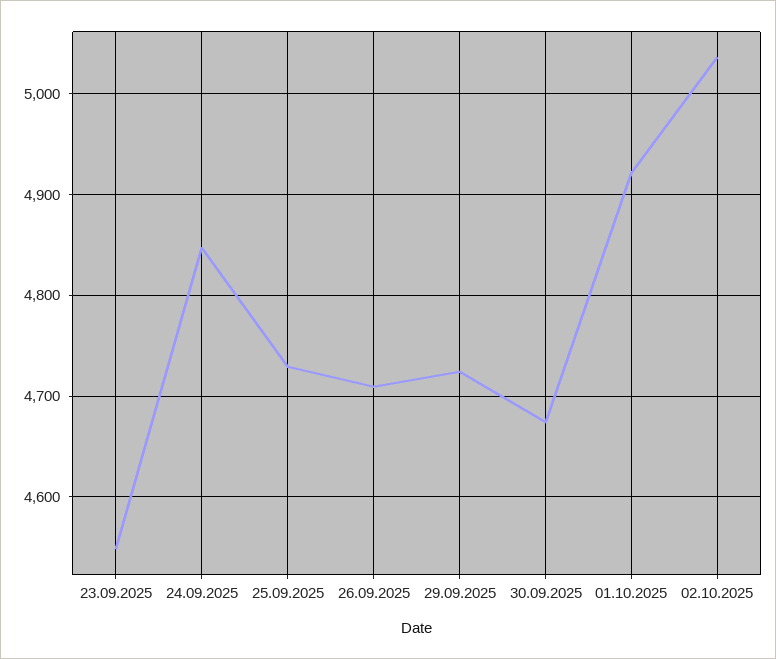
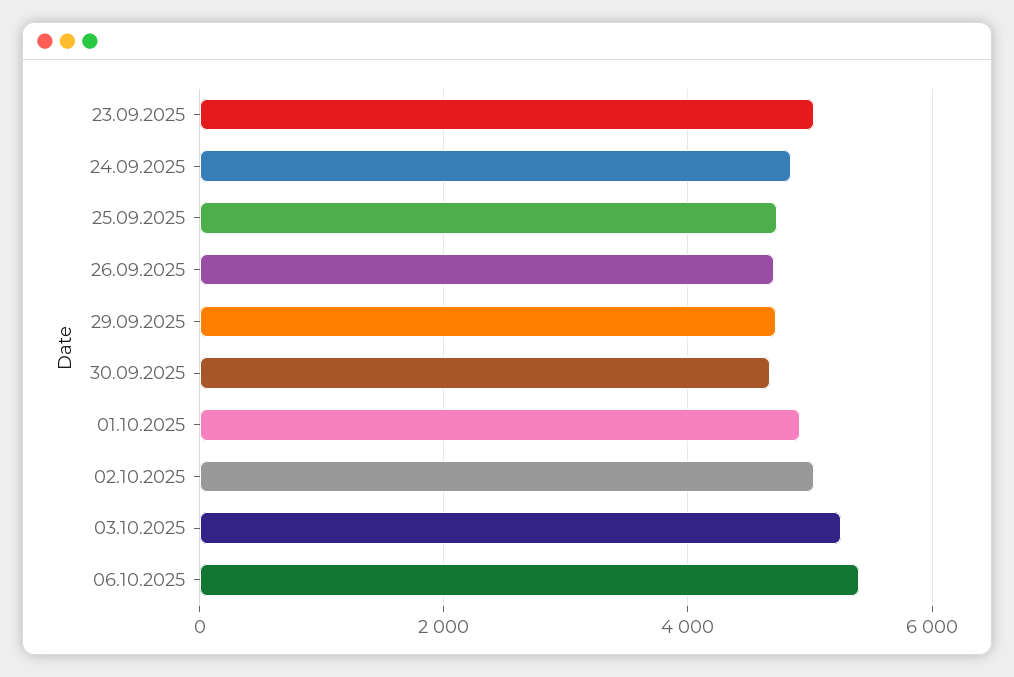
23.09.2025: 4550 -> 5000
03.10.2025: none -> 5200
06.10.2025: none -> 5400

